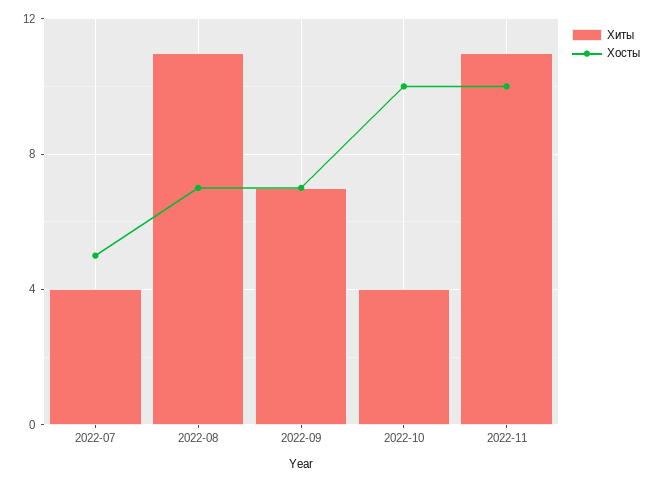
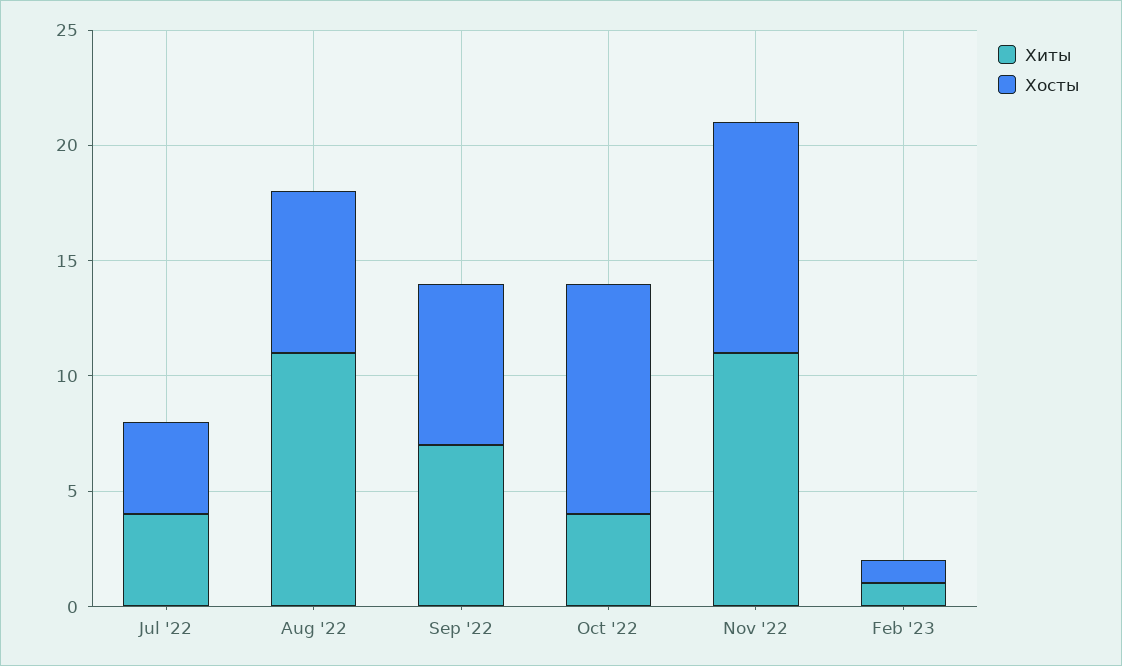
Хосты, 2022-07: 5 -> 4
Хиты, Feb '23: none -> 1
Хосты, Feb '23: none -> 1

